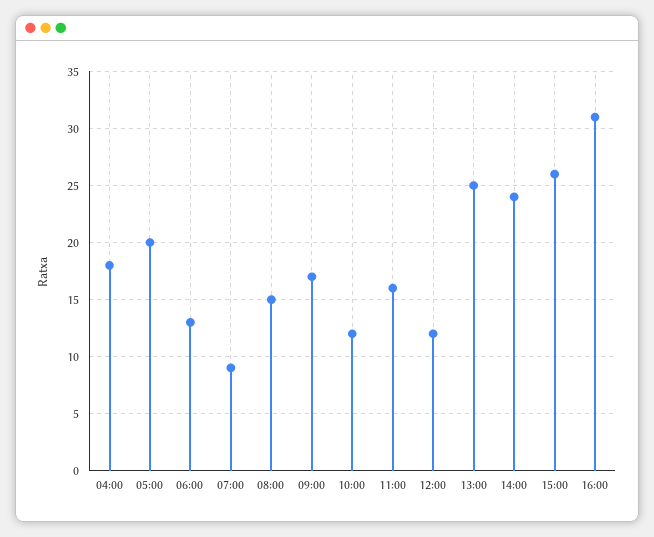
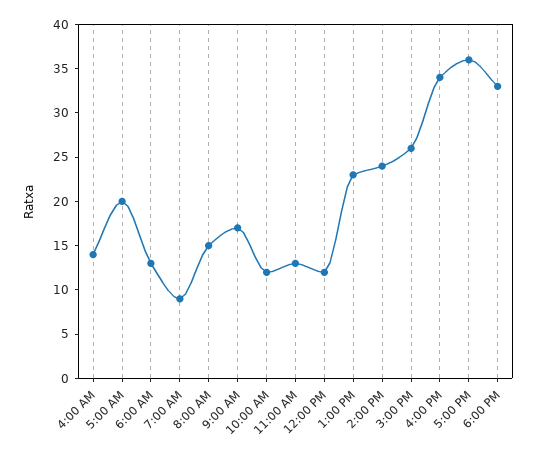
04:00: 18 -> 14
11:00: 16 -> 13
13:00: 25 -> 23
16:00: 31 -> 34
5:00 PM: none -> 36
6:00 PM: none -> 33

